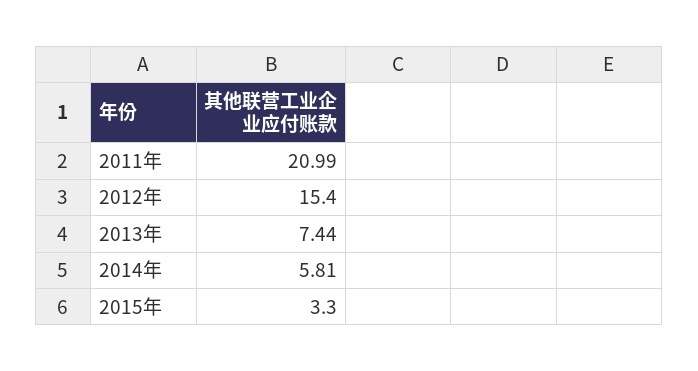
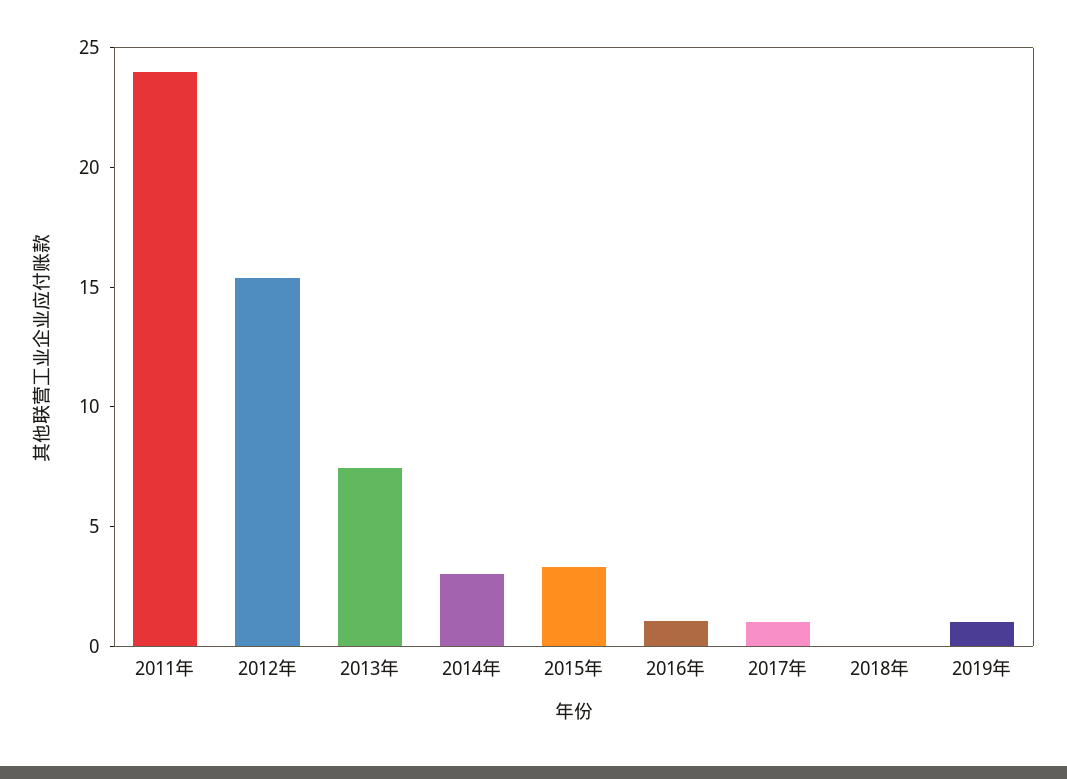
2011年: 20.99 -> 24
2014年: 5.81 -> 3
2016年: none -> 1
2017年: none -> 1
2018年: none -> 0
2019年: none -> 1

